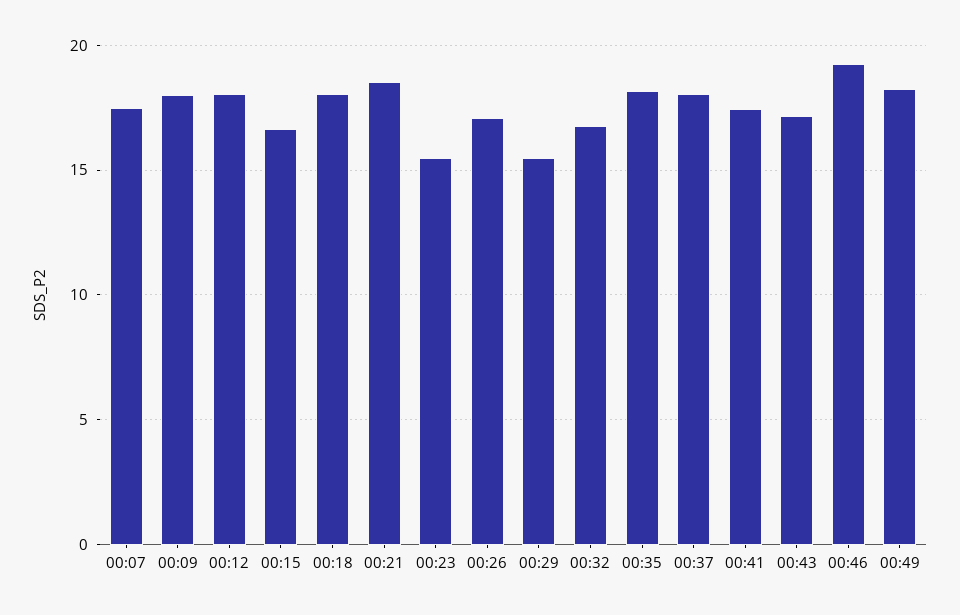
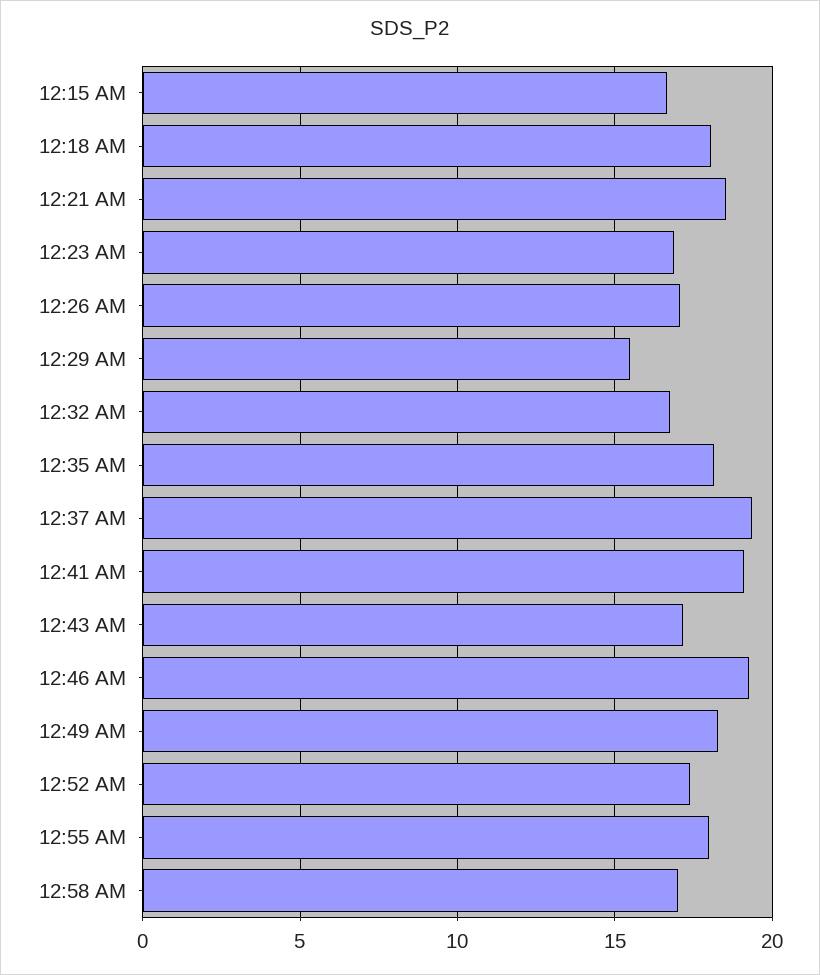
00:07: 17.5 -> none
00:09: 18 -> none
00:12: 18 -> none
00:23: 15.5 -> 17
00:37: 18 -> 19.5
00:41: 17.5 -> 19
12:52 AM: none -> 17.5
12:55 AM: none -> 18
12:58 AM: none -> 17

